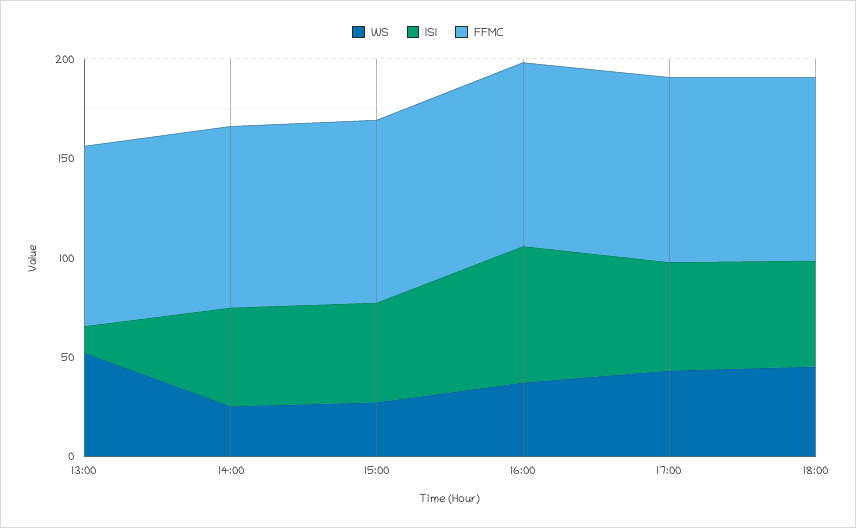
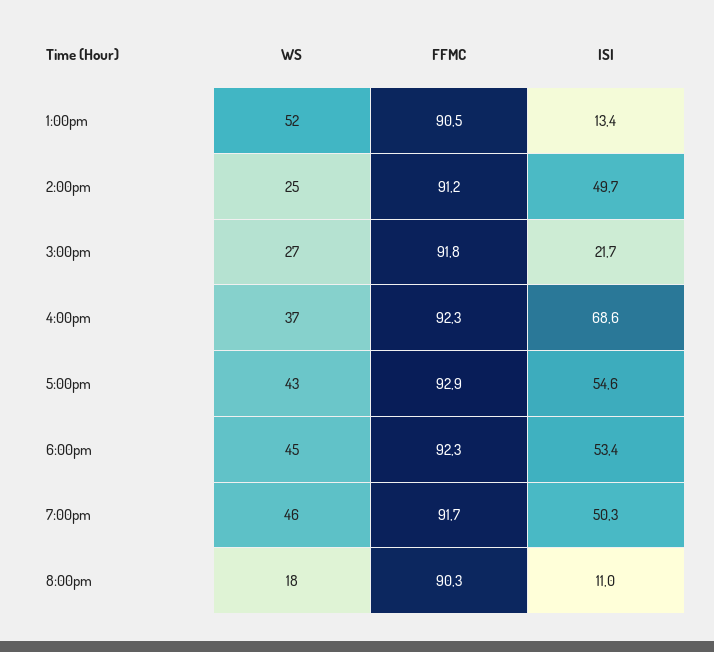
ISI, 15:00: 50 -> 21.7
WS, 7:00pm: none -> 46
FFMC, 7:00pm: none -> 91.7
ISI, 7:00pm: none -> 50.3
WS, 8:00pm: none -> 18
FFMC, 8:00pm: none -> 90.3
ISI, 8:00pm: none -> 11

